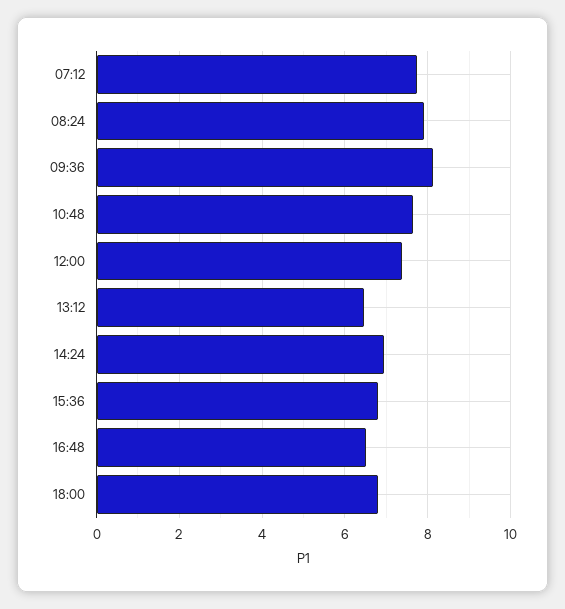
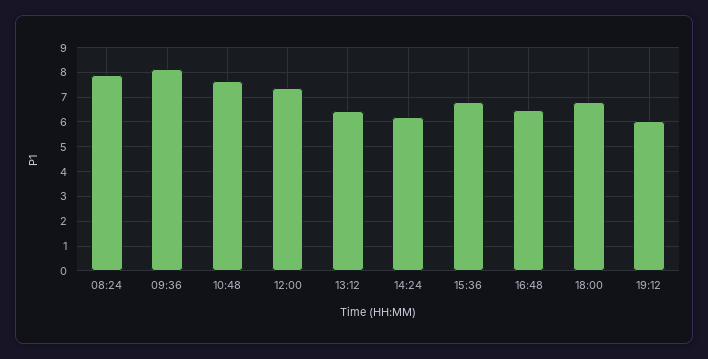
07:12: 7.8 -> none
14:24: 7 -> 6.25
19:12: none -> 6

